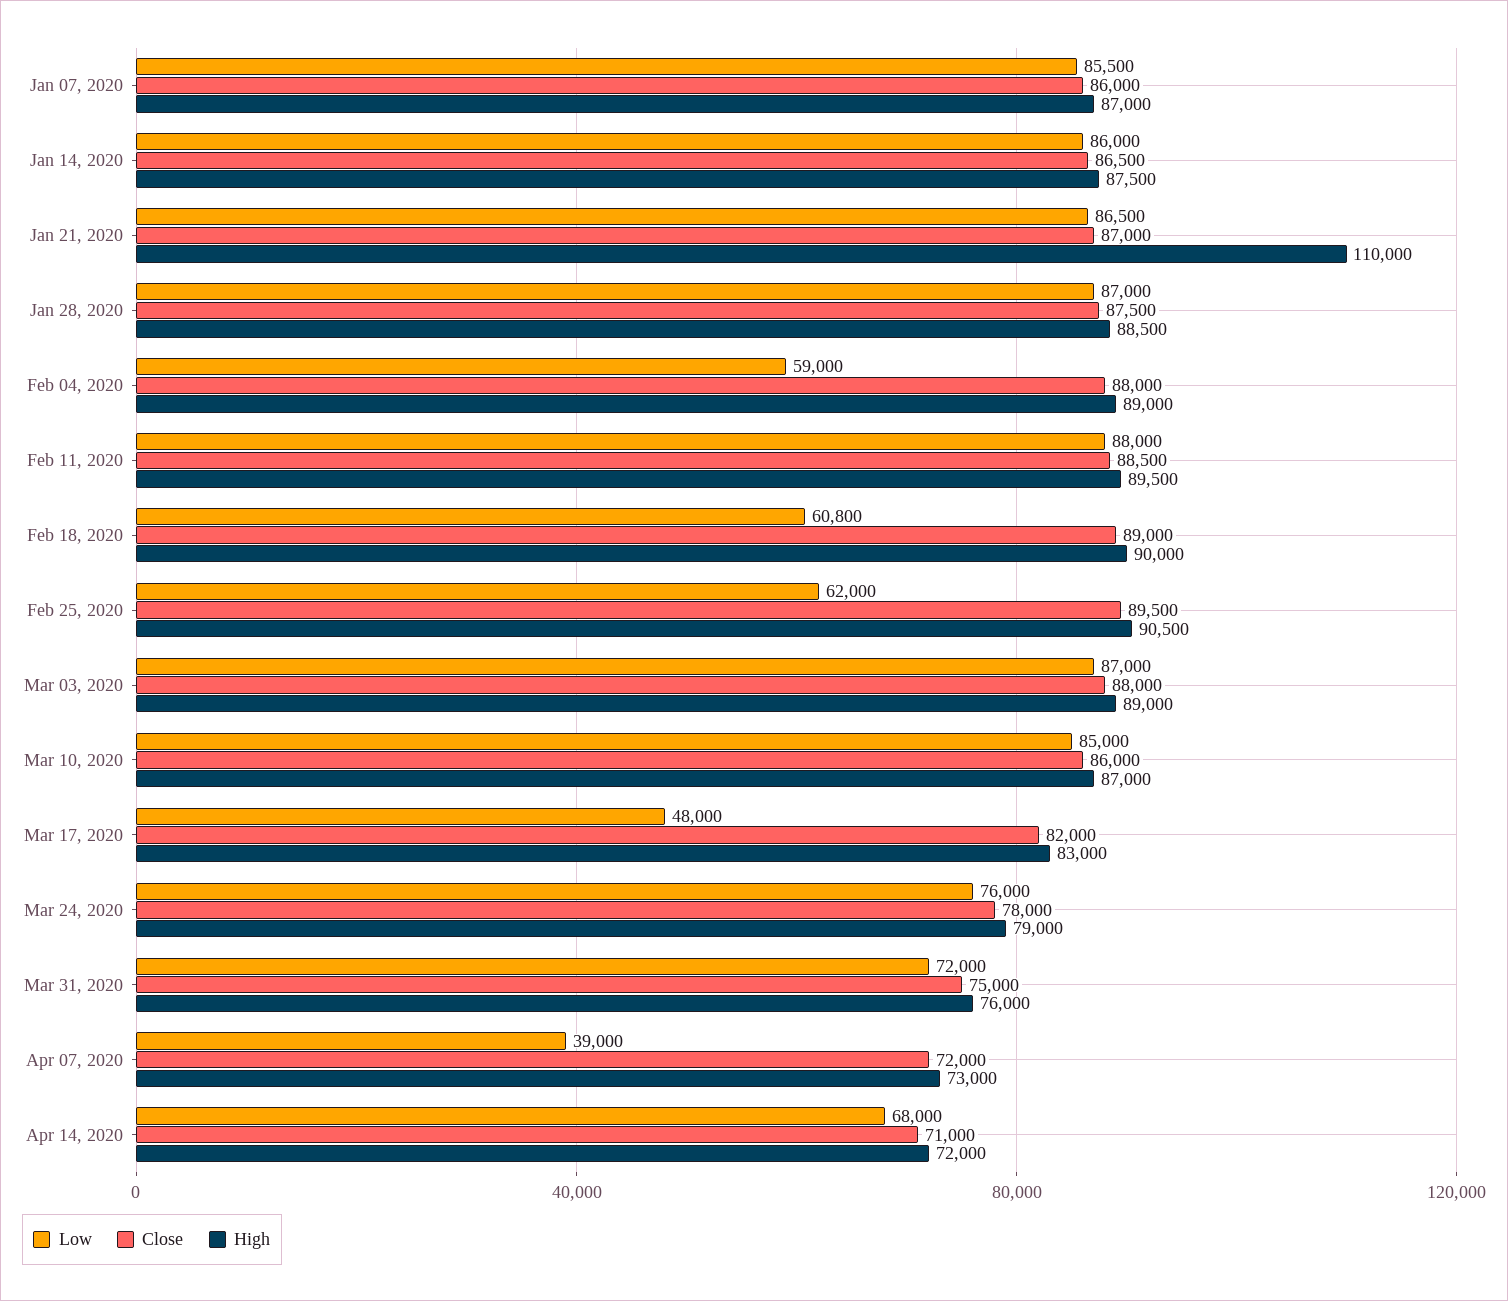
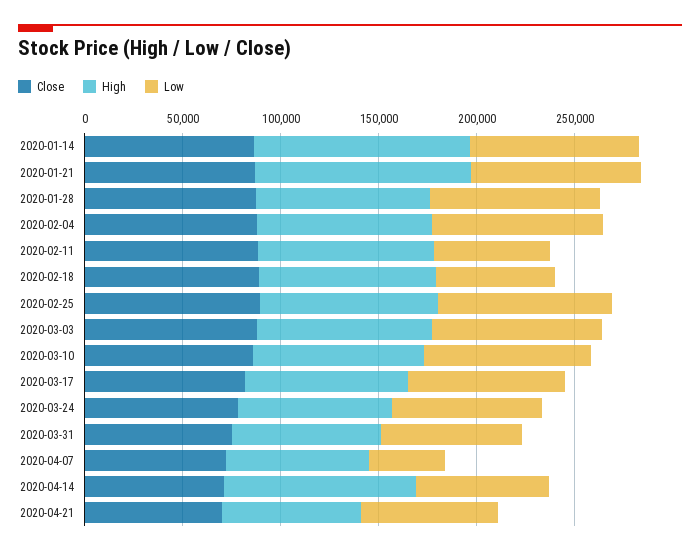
Low, Jan 07, 2020: 85500 -> none
Close, Jan 07, 2020: 86000 -> none
High, Jan 07, 2020: 87000 -> none
High, Jan 14, 2020: 87500 -> 110000
Low, Feb 04, 2020: 59000 -> 90000
Low, Feb 11, 2020: 88000 -> 60000
Low, Feb 25, 2020: 62000 -> 90000
Low, Mar 17, 2020: 48000 -> 80000
High, Apr 14, 2020: 72000 -> 100000
Close, 2020-04-21: none -> 70000
High, 2020-04-21: none -> 70000
Low, 2020-04-21: none -> 70000

